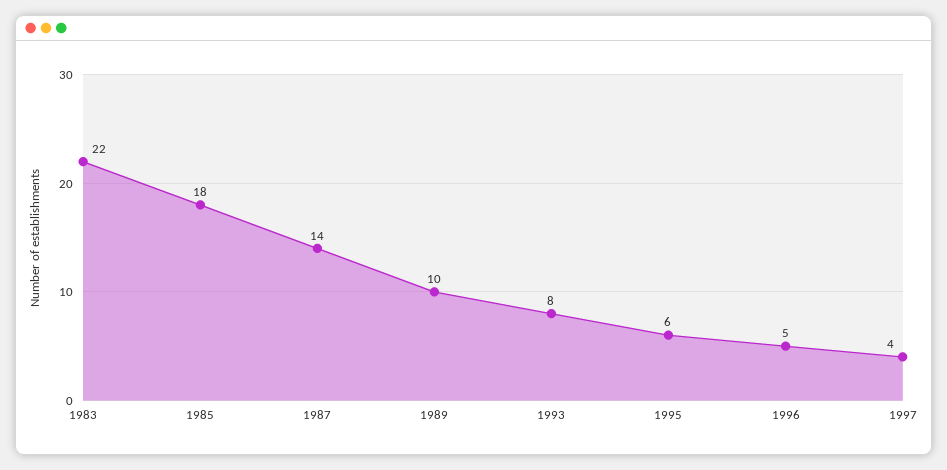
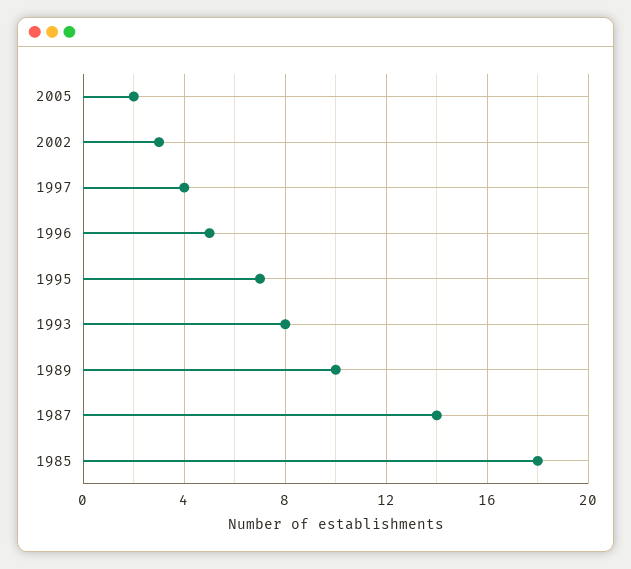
1983: 22 -> none
1995: 6 -> 7
2005: none -> 2
2002: none -> 3

